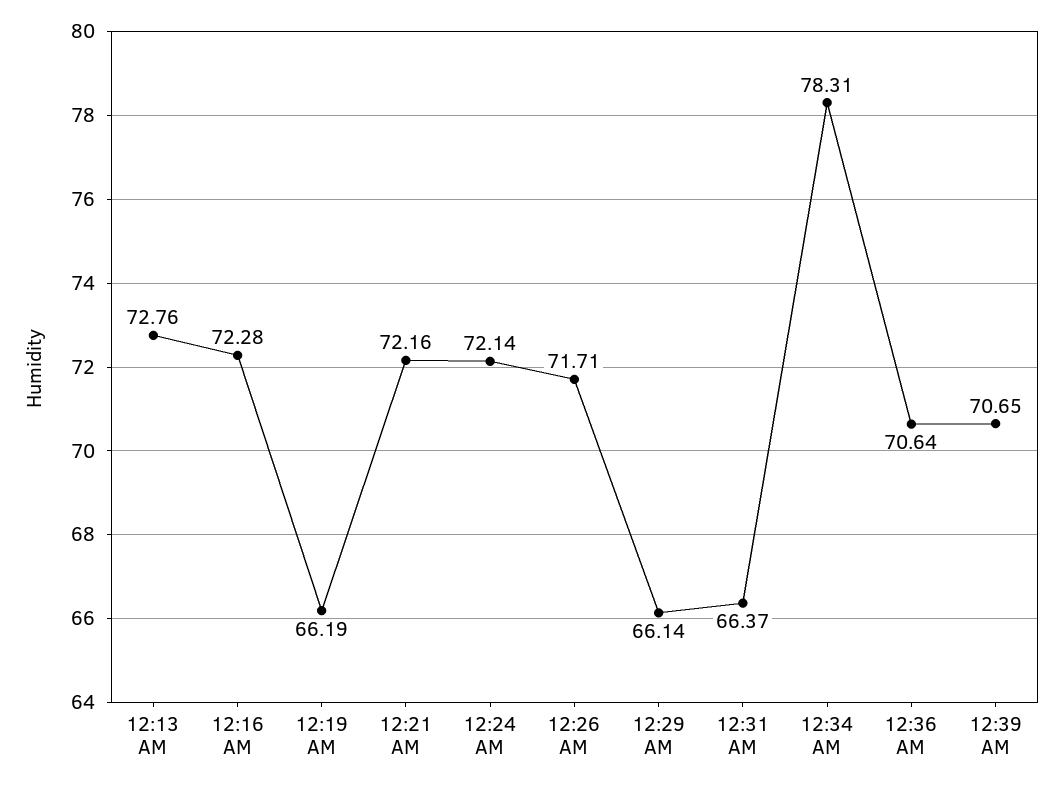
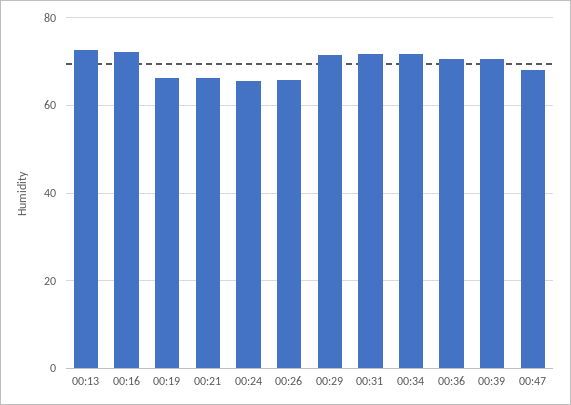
12:21 AM: 72.16 -> 66
12:24 AM: 72.14 -> 66
12:26 AM: 71.71 -> 66
12:29 AM: 66.14 -> 72
12:31 AM: 66.37 -> 72
12:34 AM: 78.31 -> 72
00:47: none -> 68

